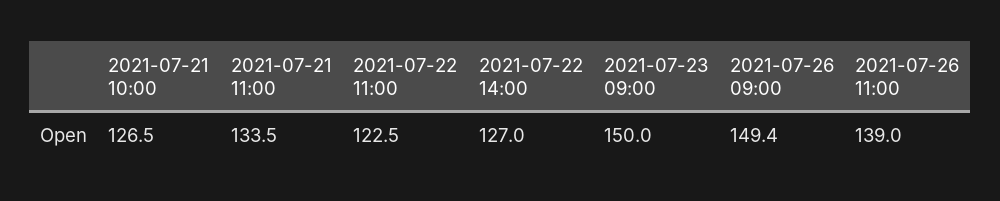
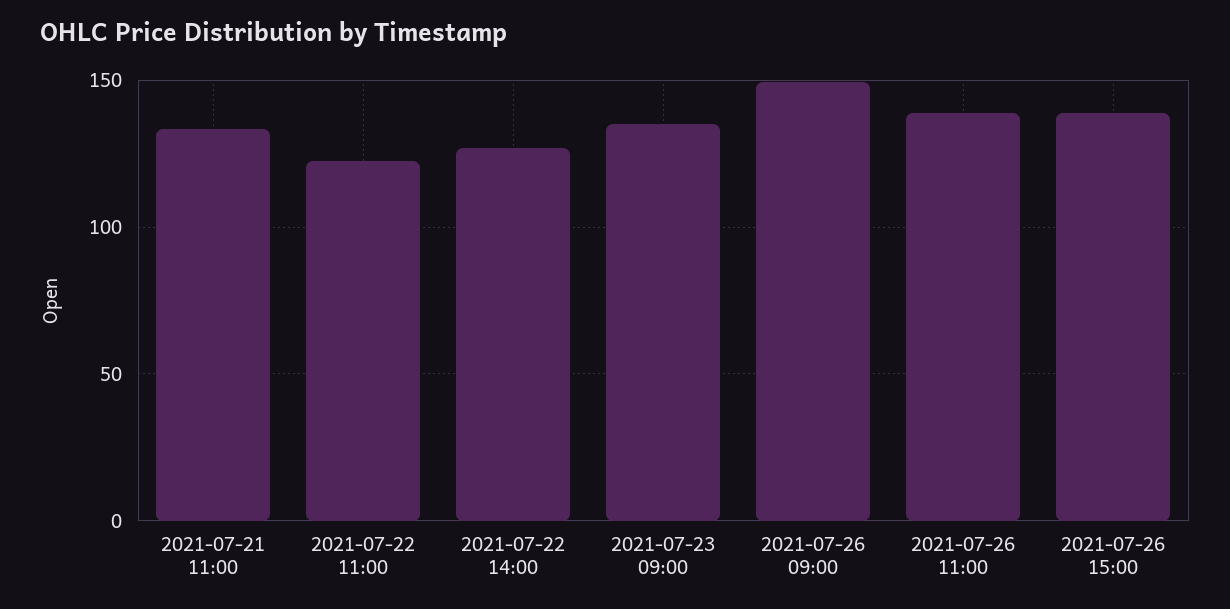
2021-07-21 10:00: 126.5 -> none
2021-07-23 09:00: 150 -> 135
2021-07-26 15:00: none -> 140

